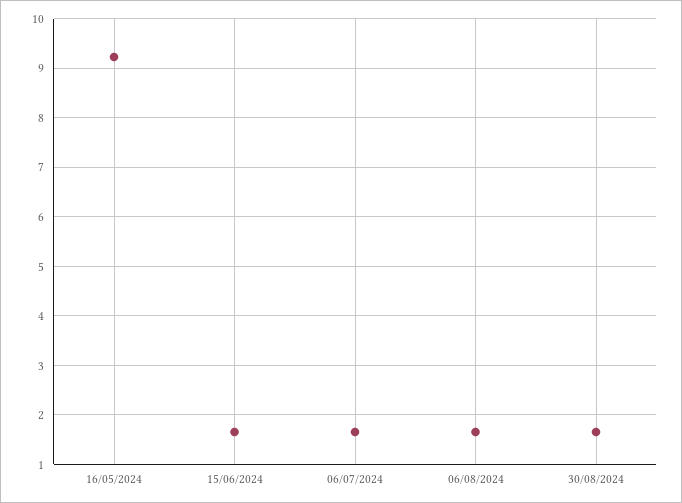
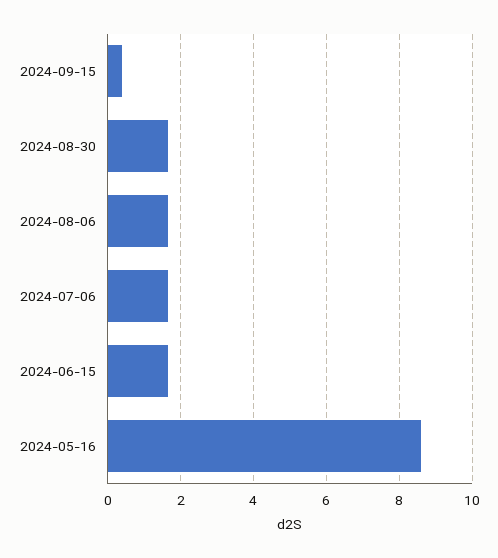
16/05/2024: 9.2 -> 8.6
2024-09-15: none -> 0.4

